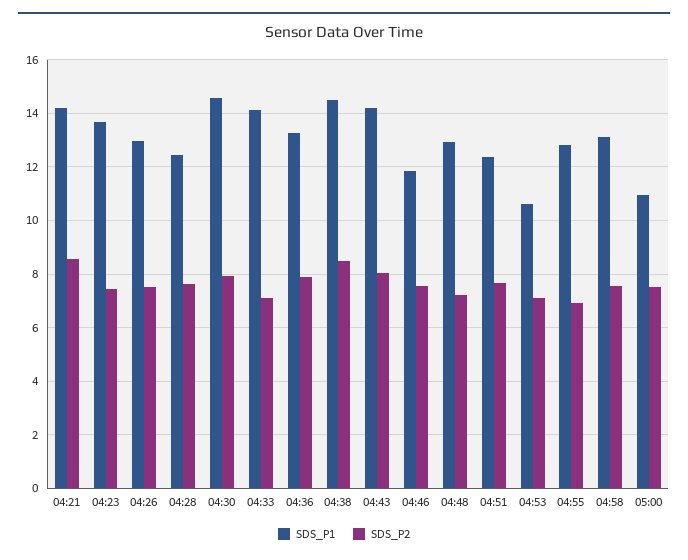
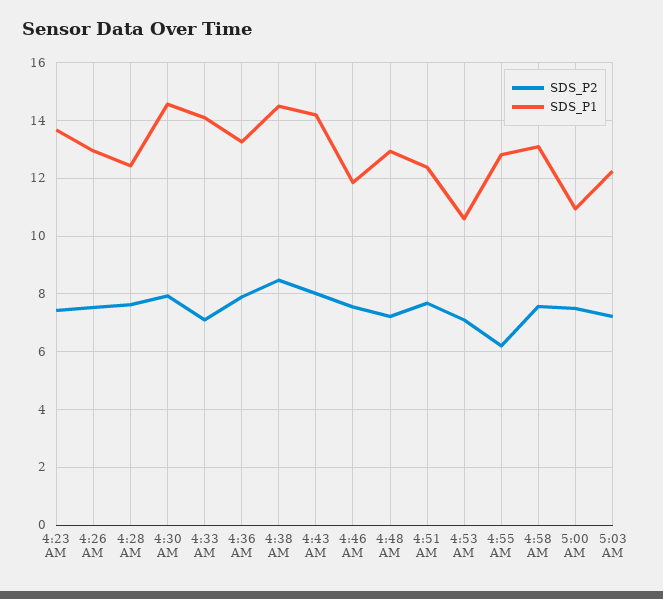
SDS_P1, 04:21: 14.25 -> none
SDS_P2, 04:21: 8.5 -> none
SDS_P2, 04:55: 7 -> 6.25
SDS_P2, 5:03 AM: none -> 7.25
SDS_P1, 5:03 AM: none -> 12.25

